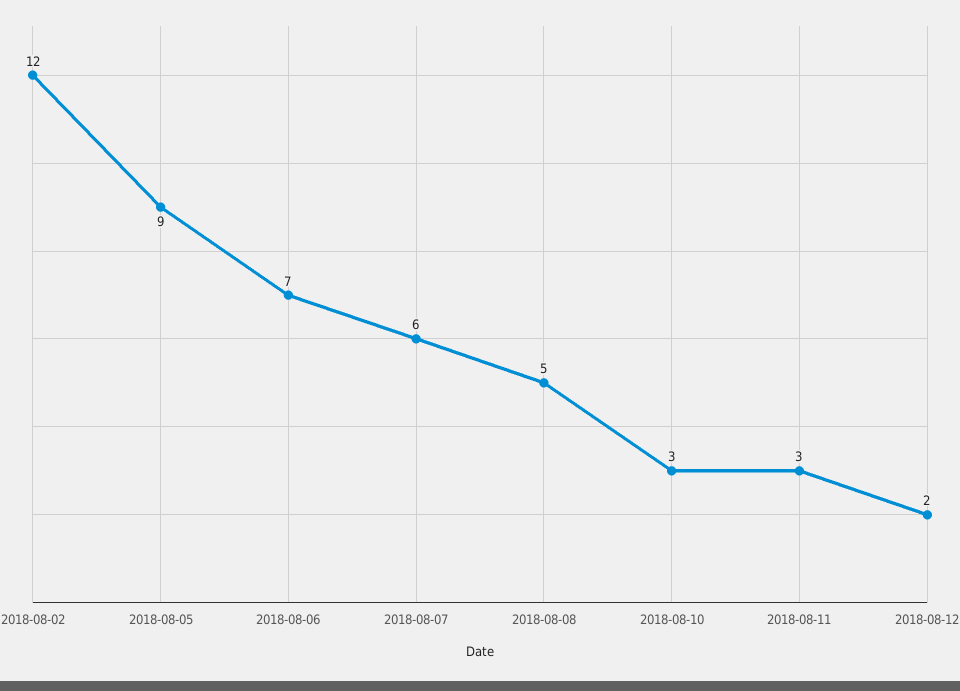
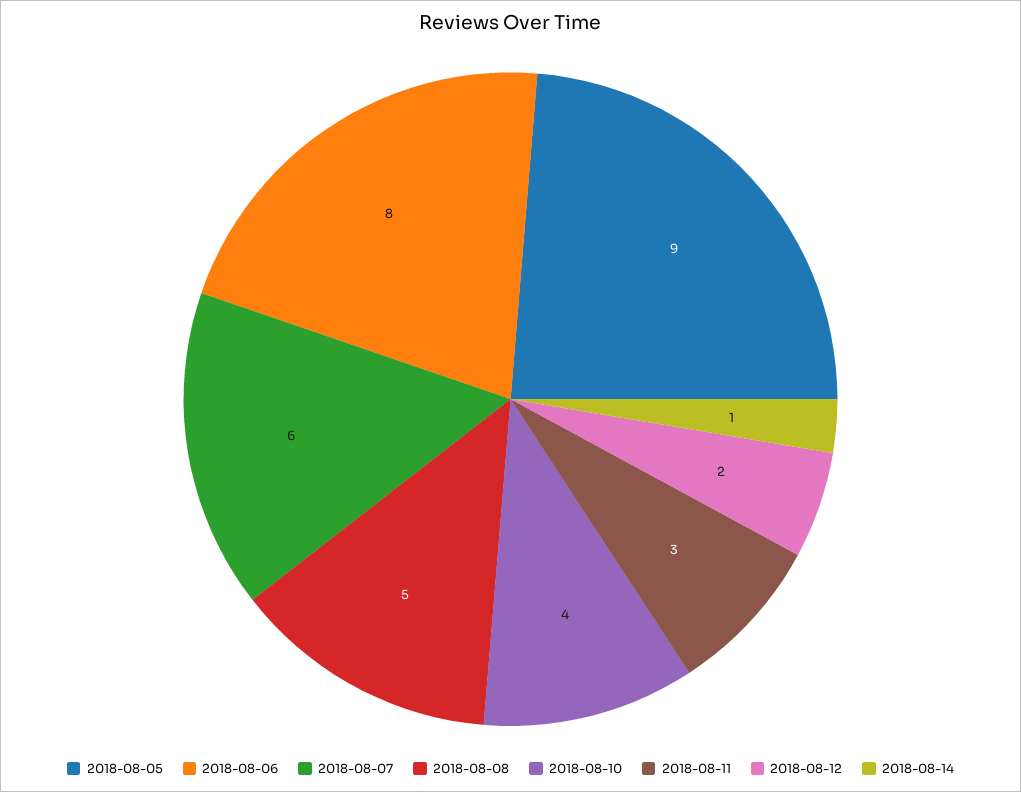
2018-08-02: 12 -> none
2018-08-06: 7 -> 8
2018-08-10: 3 -> 4
2018-08-14: none -> 1

